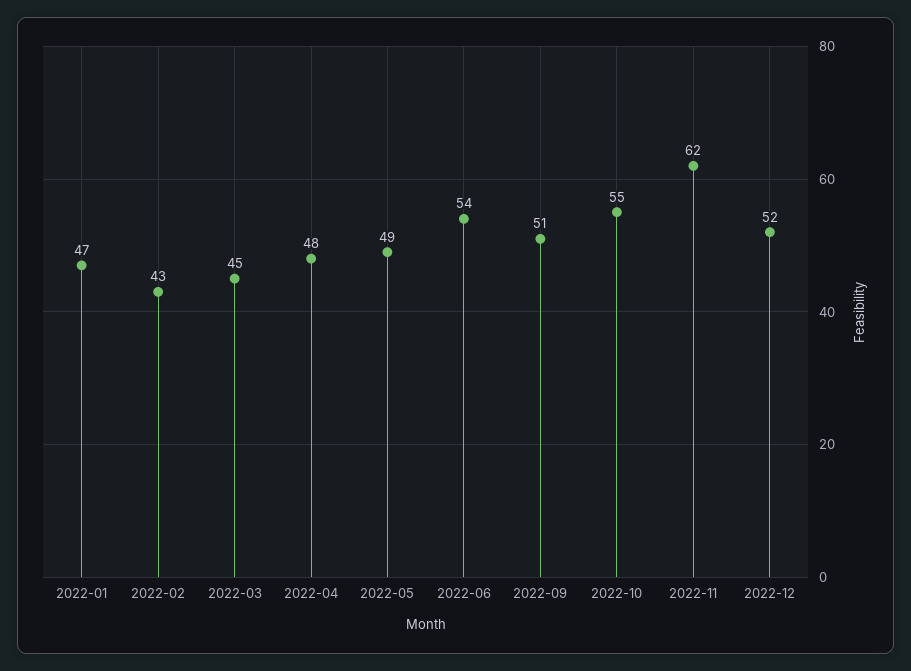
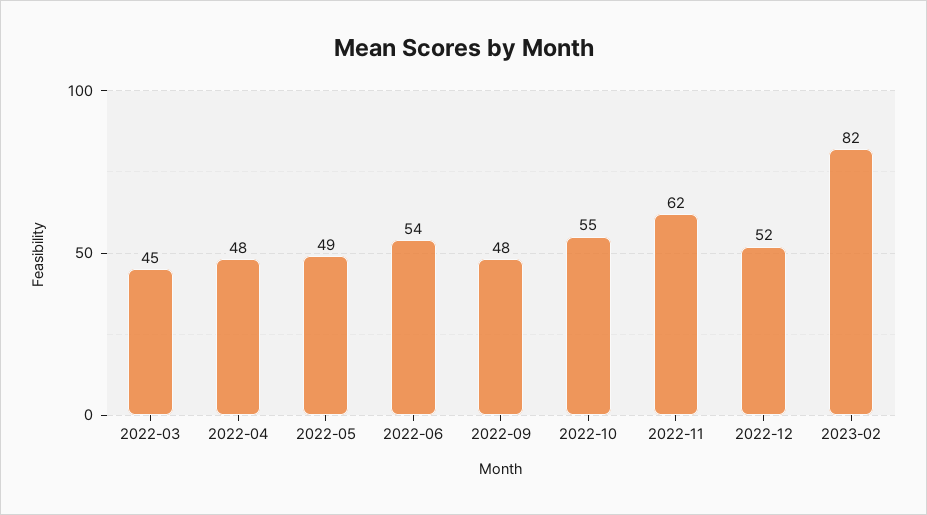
2022-01: 47 -> none
2022-02: 43 -> none
2022-09: 51 -> 48
2023-02: none -> 82

